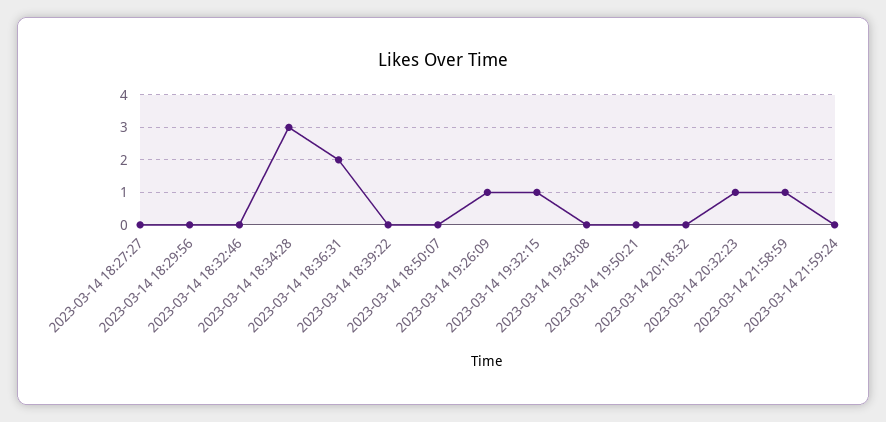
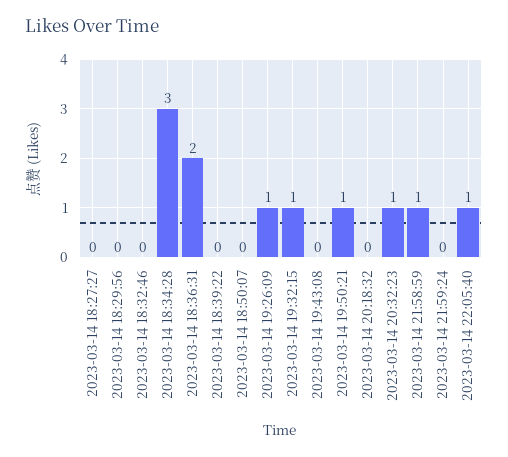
2023-03-14 19:50:21: 0 -> 1
2023-03-14 22:05:40: none -> 1

